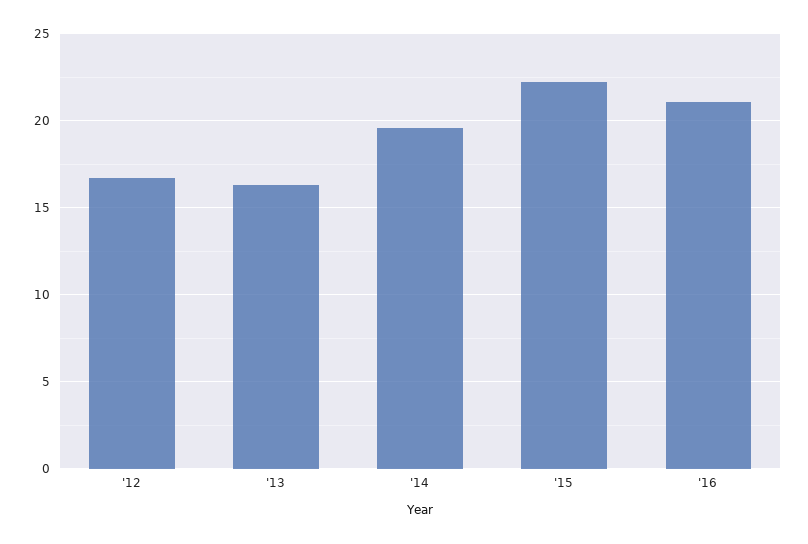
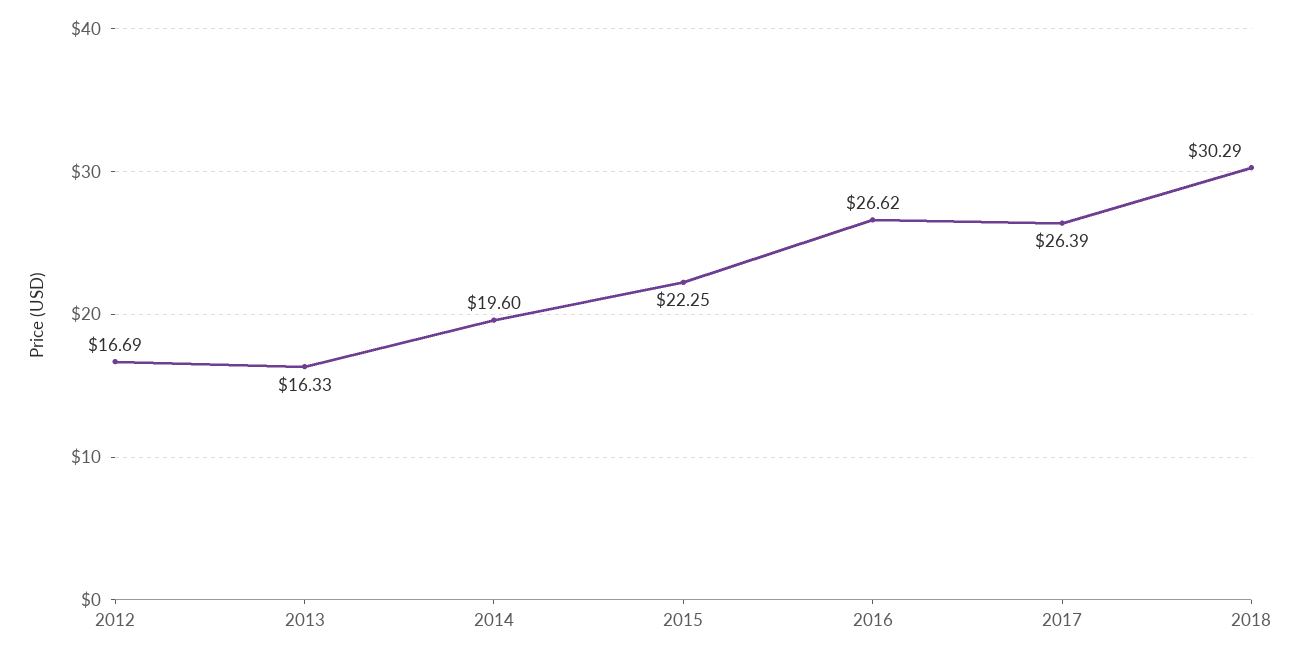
'16: 21 -> 26.62
2017: none -> 26.39
2018: none -> 30.29

